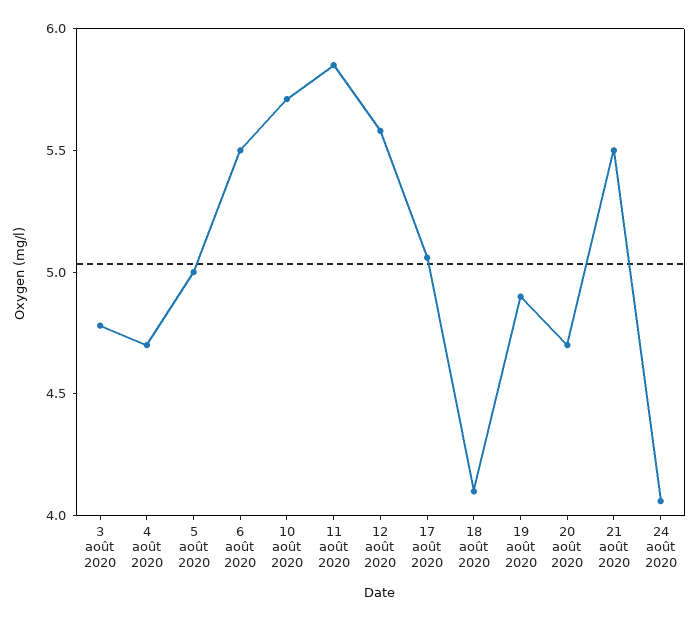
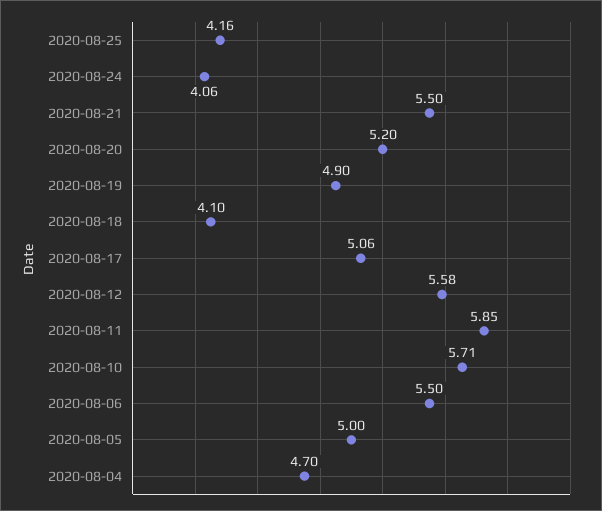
3 août 2020: 4.8 -> none
20 août 2020: 4.7 -> 5.2
2020-08-25: none -> 4.16

